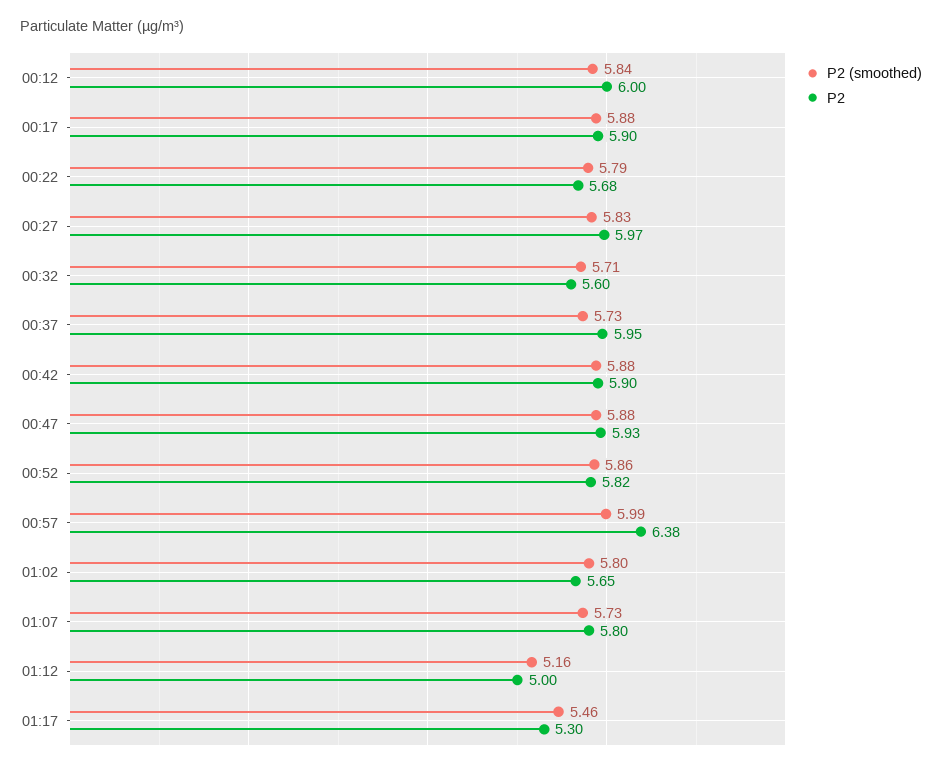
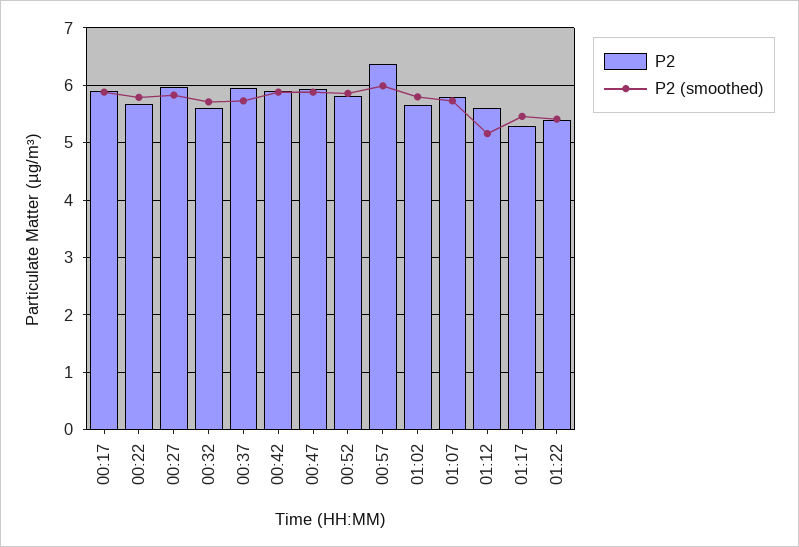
P2 (smoothed), 00:12: 5.84 -> none
P2, 00:12: 6 -> none
P2, 01:12: 5 -> 5.6
P2, 01:22: none -> 5.4
P2 (smoothed), 01:22: none -> 5.4

